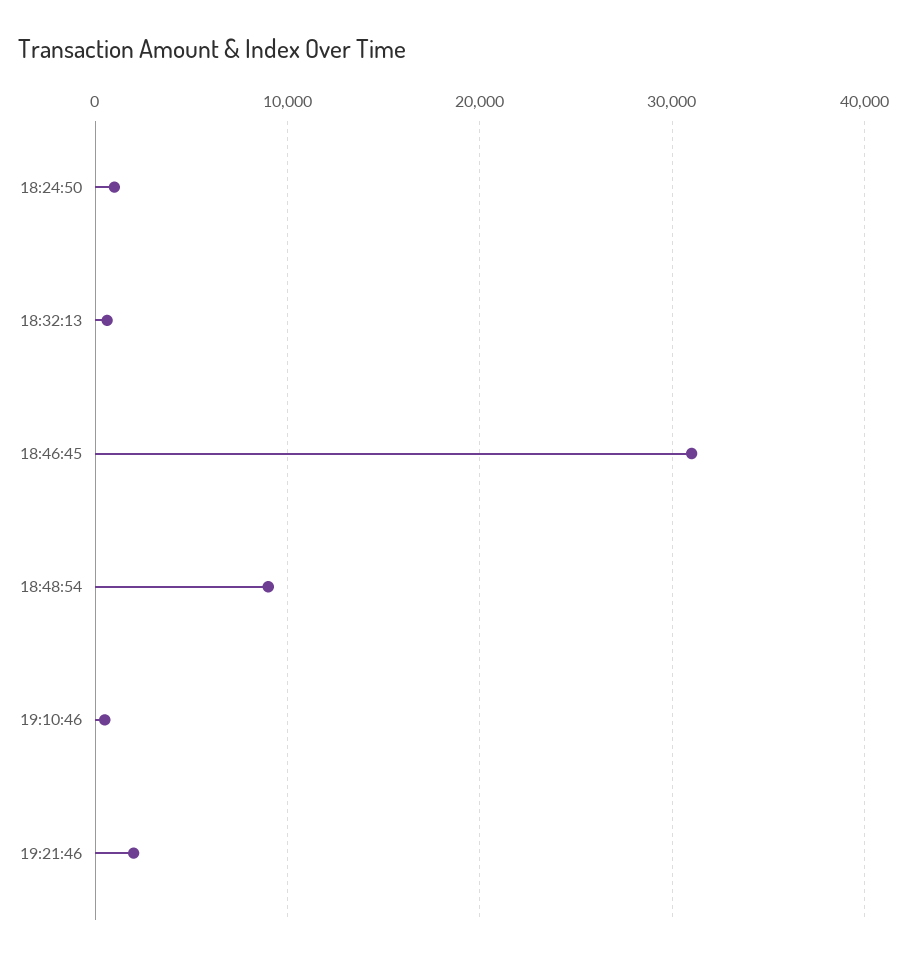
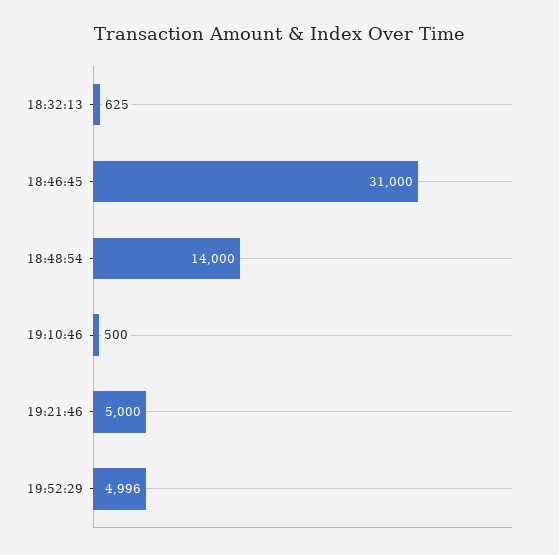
18:24:50: 1000 -> none
18:48:54: 9000 -> 14000
19:21:46: 2000 -> 5000
19:52:29: none -> 4996

